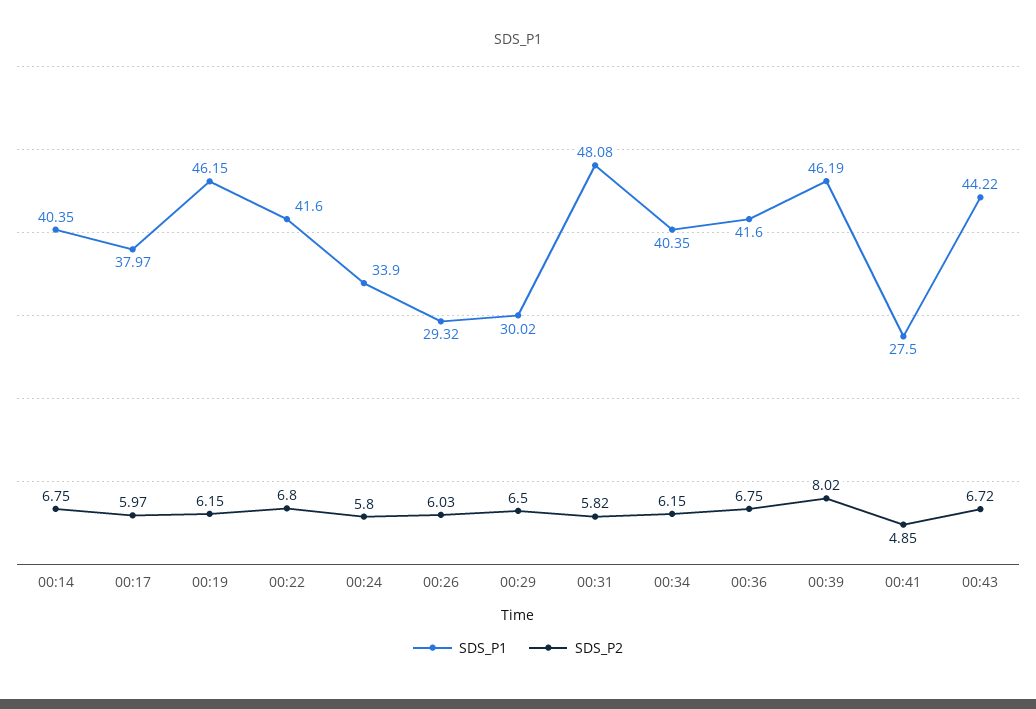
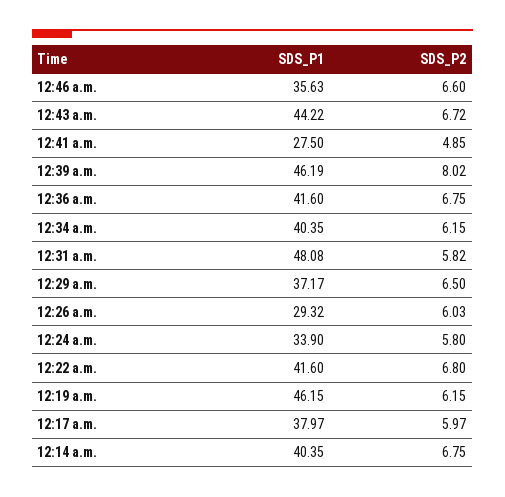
SDS_P1, 00:29: 30.02 -> 37.17
SDS_P1, 12:46 a.m.: none -> 35.63
SDS_P2, 12:46 a.m.: none -> 6.6

